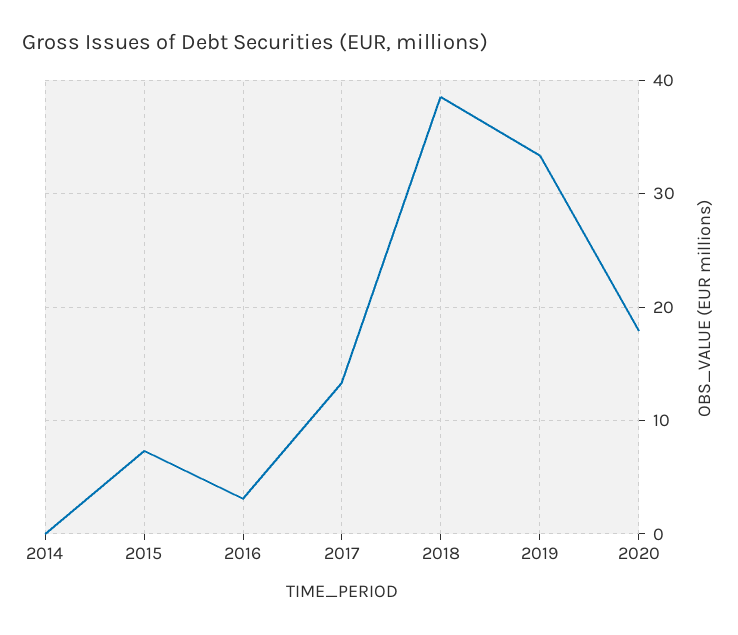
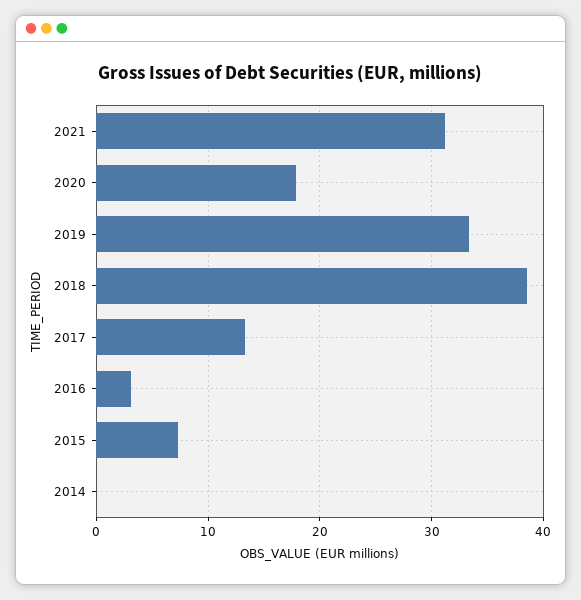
2021: none -> 31

